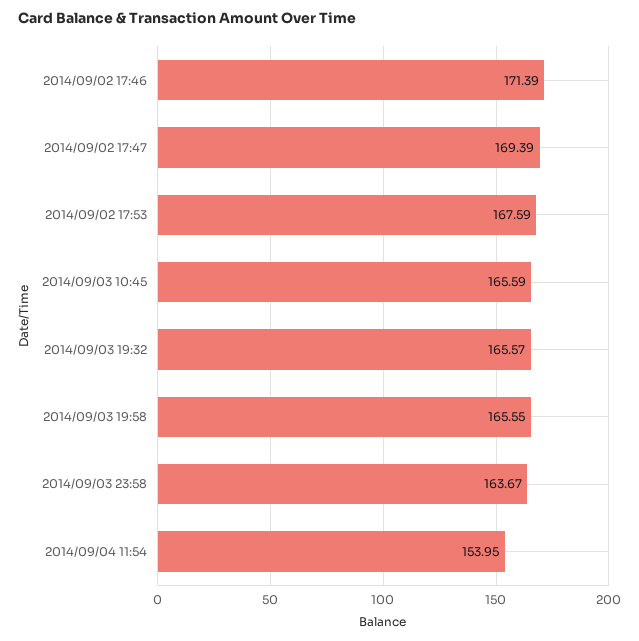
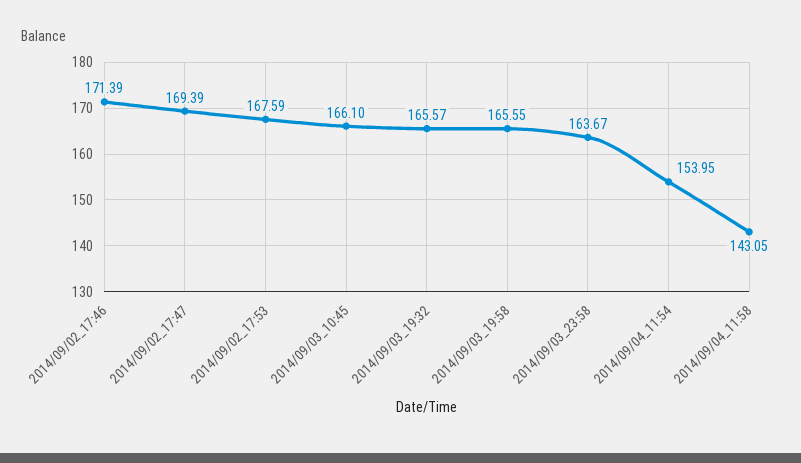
2014/09/03 10:45: 165.59 -> 166.1
2014/09/04_11:58: none -> 143.05

